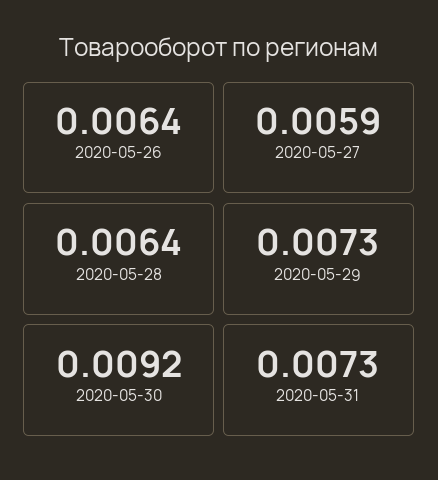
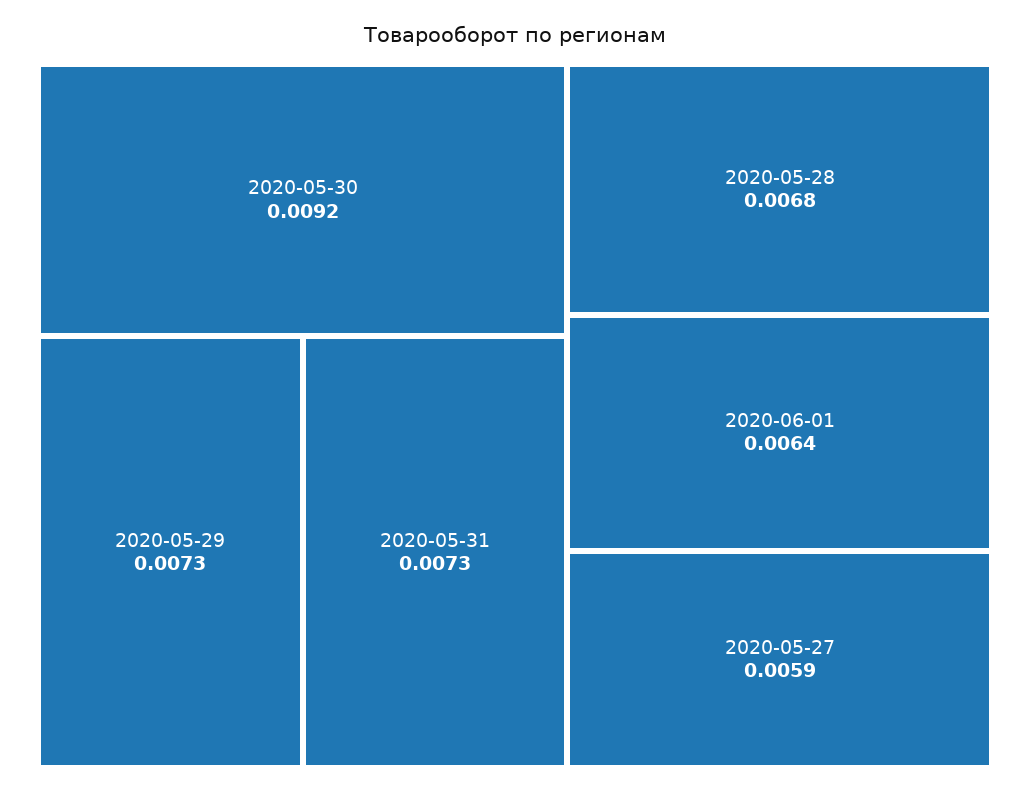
2020-05-26: 0.0064 -> none
2020-05-28: 0.0064 -> 0.0068
2020-06-01: none -> 0.0064

